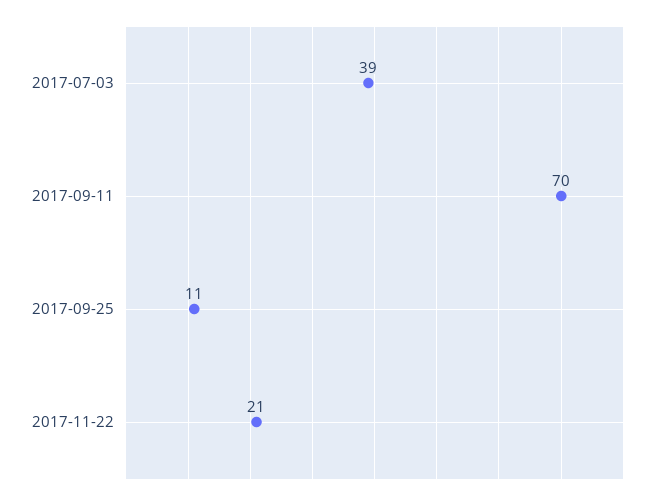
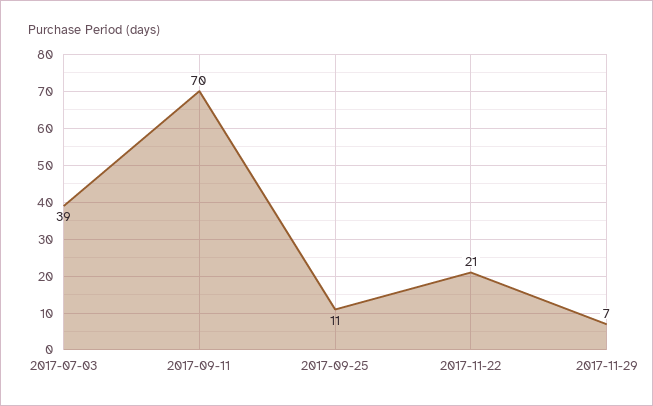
2017-11-29: none -> 7

